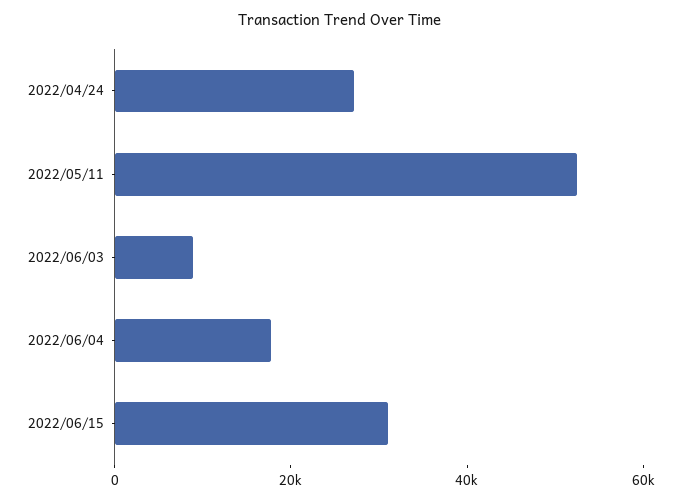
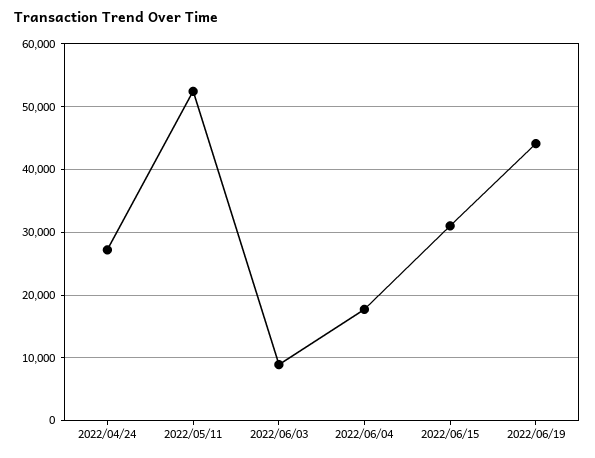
2022/06/19: none -> 44000

